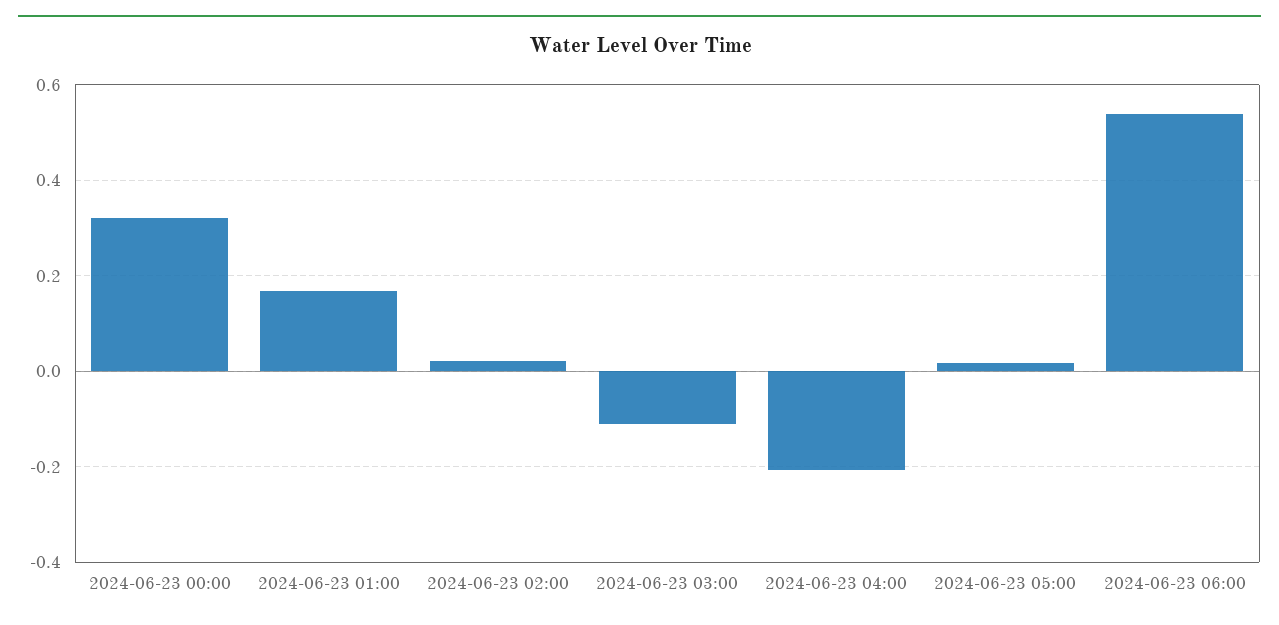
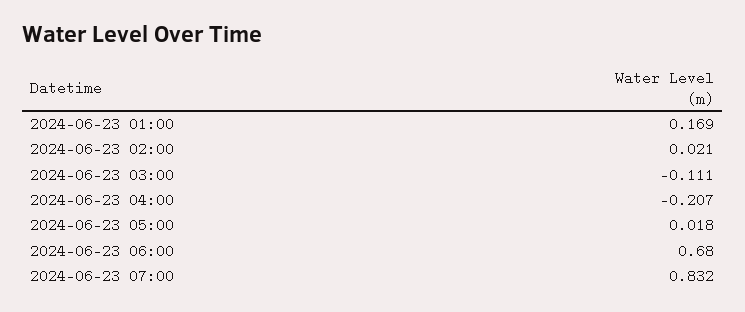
2024-06-23 00:00: 0.32 -> none
2024-06-23 06:00: 0.54 -> 0.68
2024-06-23 07:00: none -> 0.832

